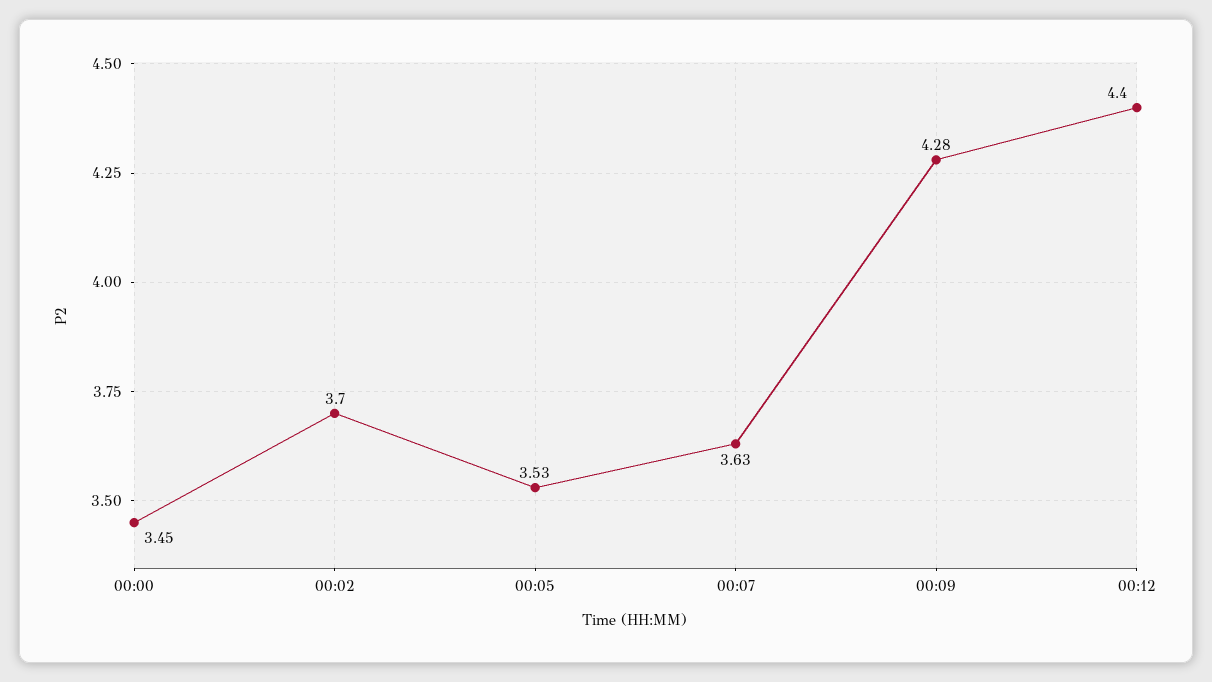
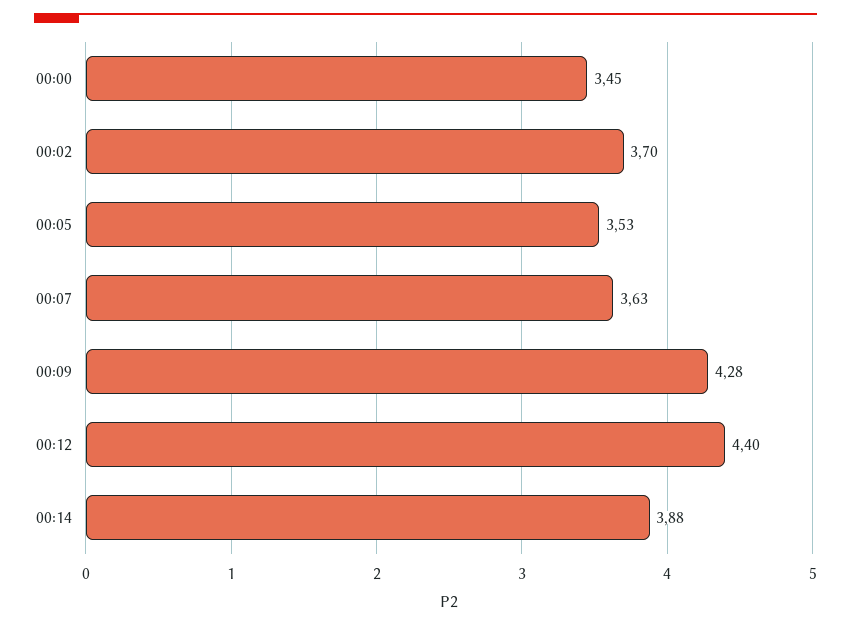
00:14: none -> 3.88

